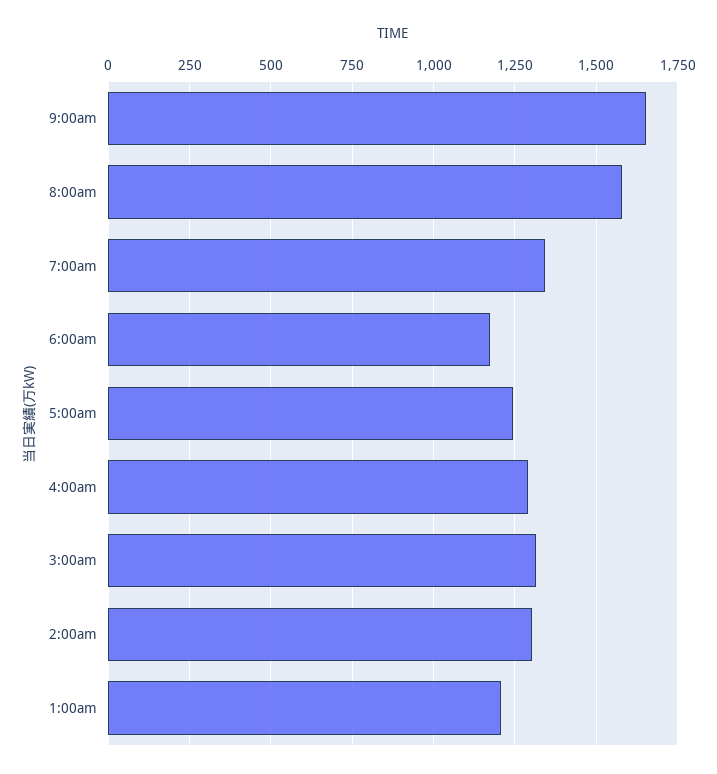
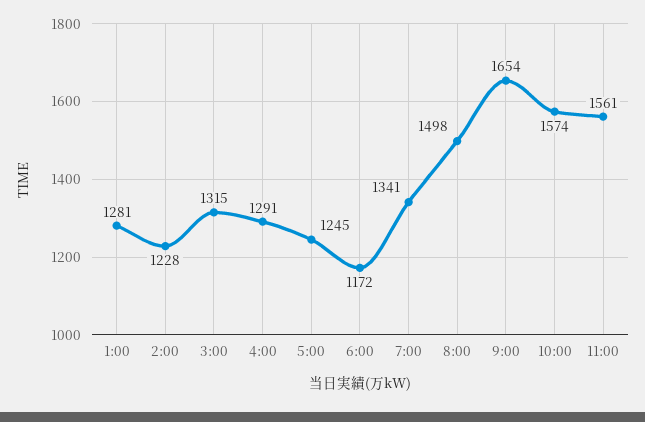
8:00am: 1575 -> 1498
2:00am: 1300 -> 1228
1:00am: 1200 -> 1281
10:00: none -> 1574
11:00: none -> 1561

